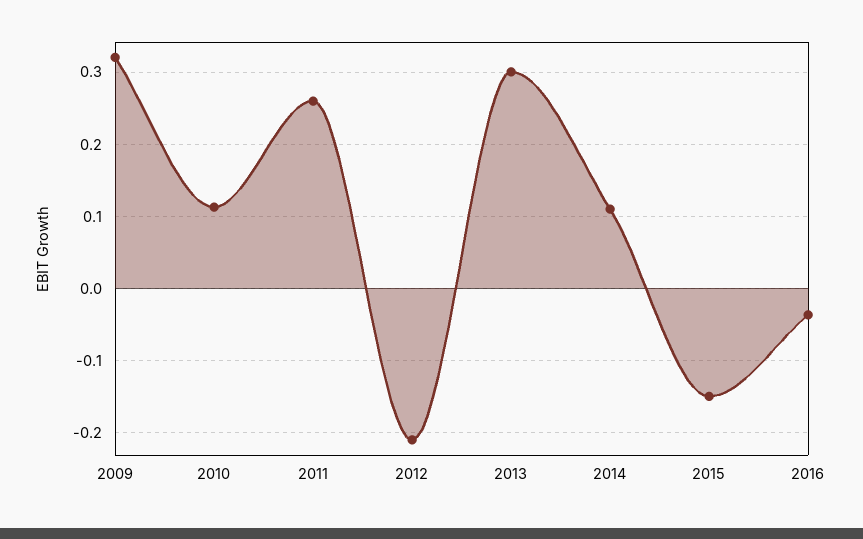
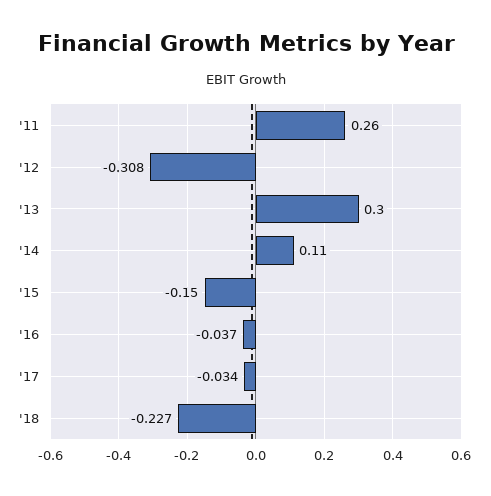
2009: 0.32 -> none
2010: 0.11 -> none
2012: -0.21 -> -0.308
'17: none -> -0.034
'18: none -> -0.227

